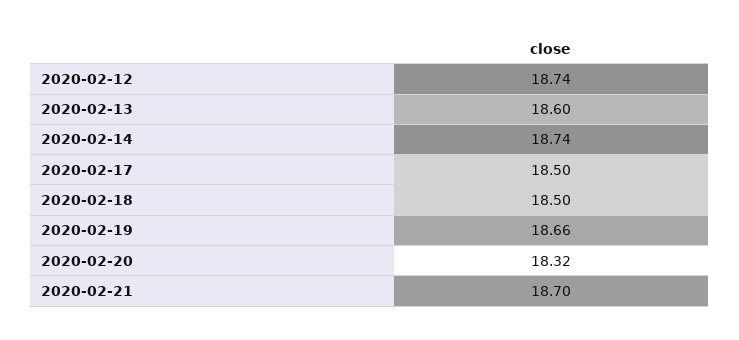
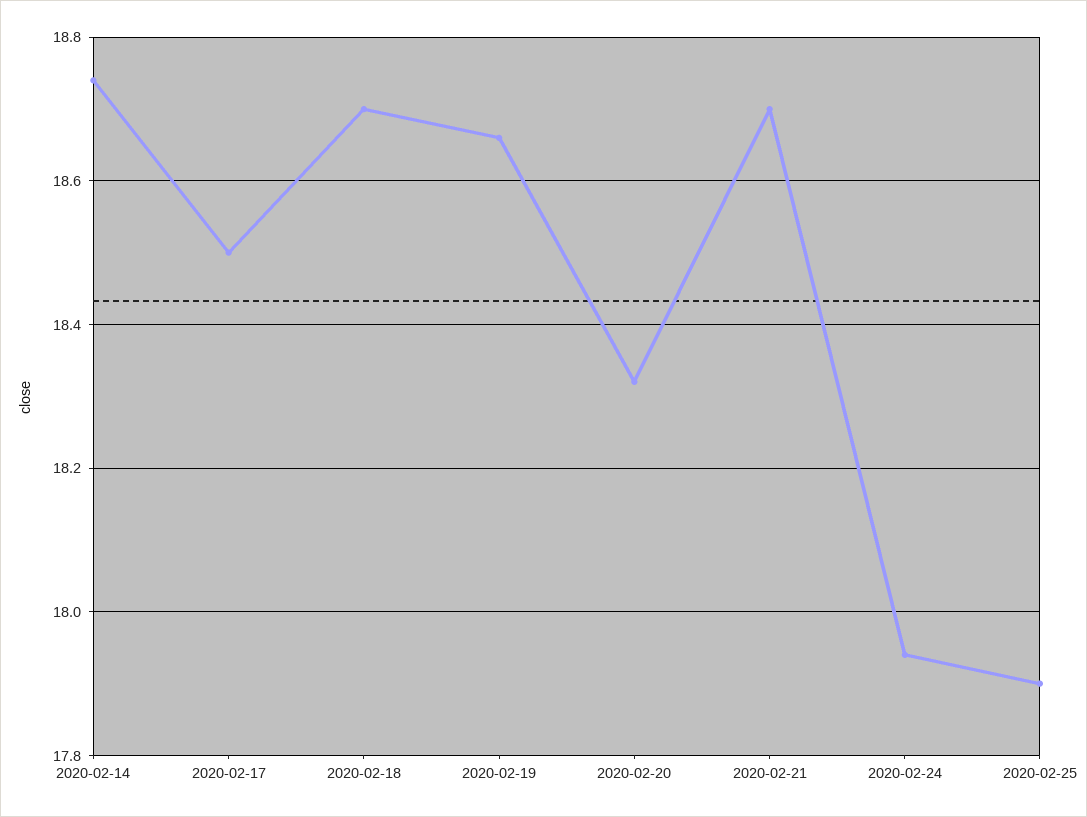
2020-02-12: 18.74 -> none
2020-02-13: 18.6 -> none
2020-02-18: 18.5 -> 18.7
2020-02-24: none -> 17.95
2020-02-25: none -> 17.9

